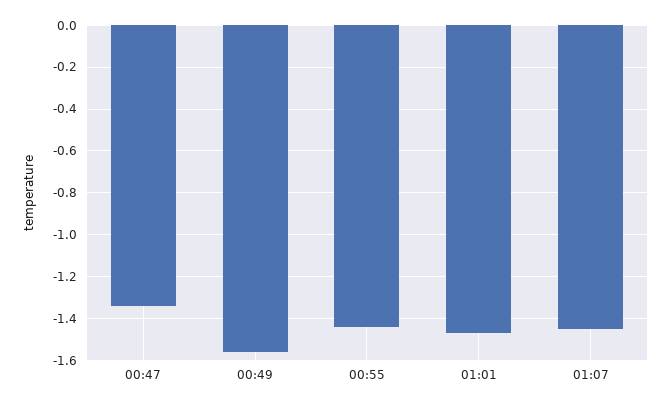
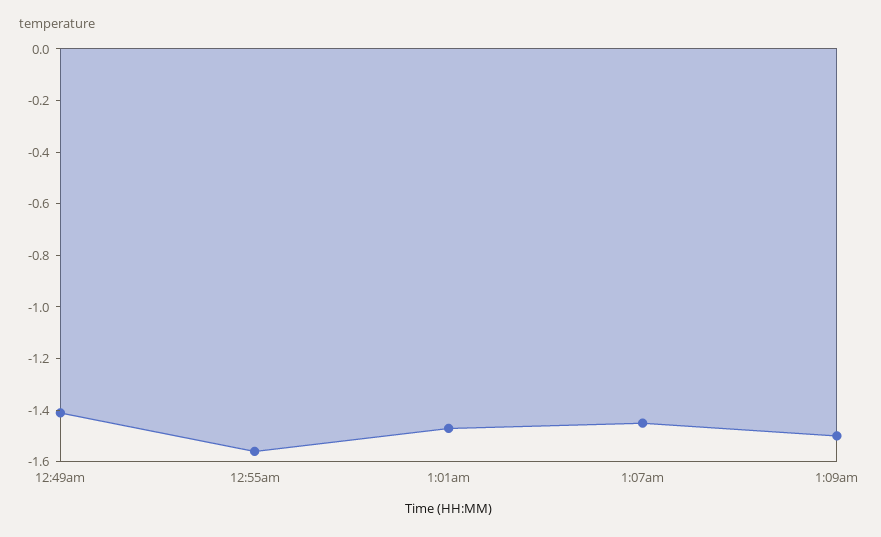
00:47: -1.35 -> none
00:49: -1.55 -> -1.4
00:55: -1.45 -> -1.55
1:09am: none -> -1.5

